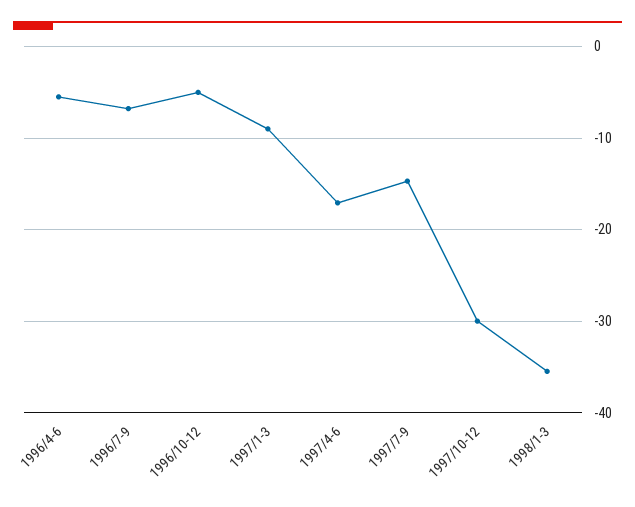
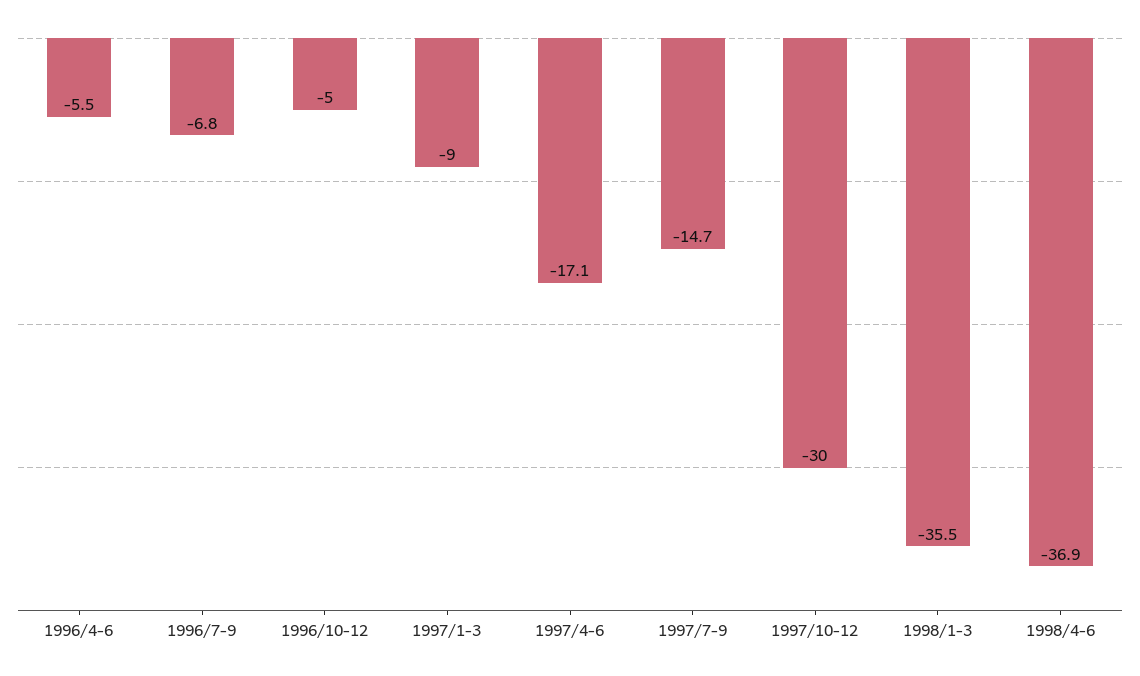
1998/4-6: none -> -36.9

